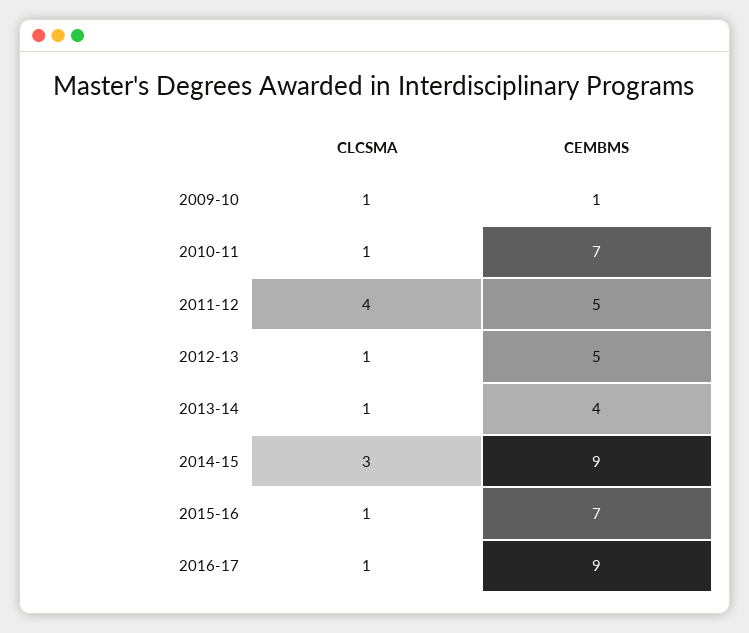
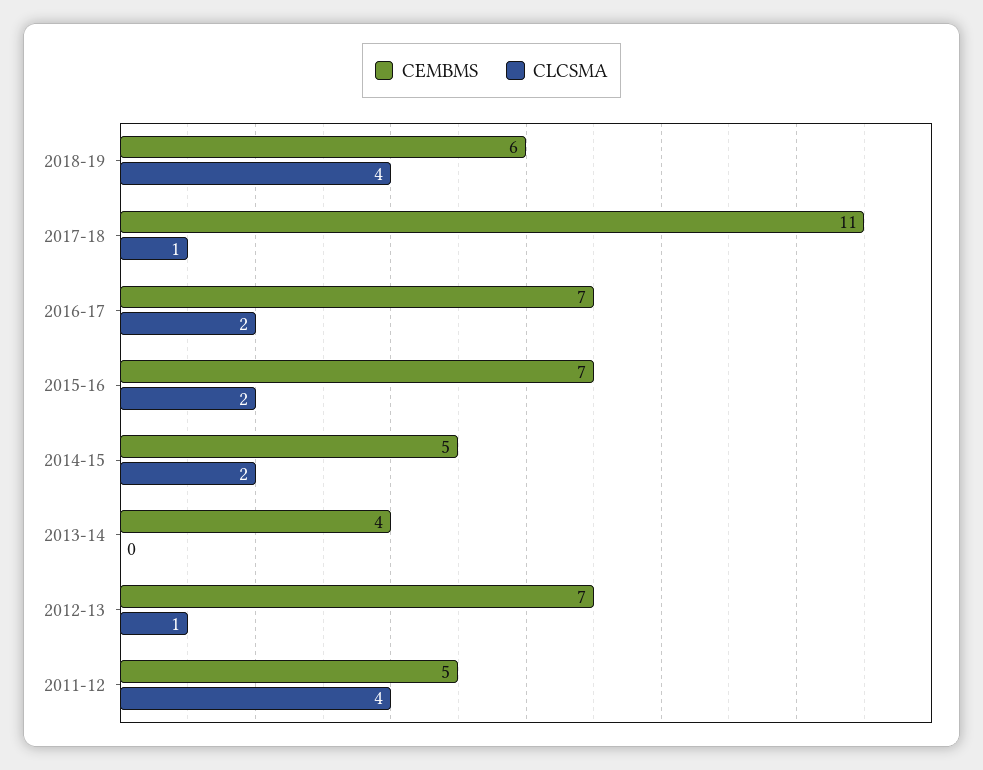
CLCSMA, 2009-10: 1 -> none
CEMBMS, 2009-10: 1 -> none
CLCSMA, 2010-11: 1 -> none
CEMBMS, 2010-11: 7 -> none
CEMBMS, 2012-13: 5 -> 7
CLCSMA, 2013-14: 1 -> 0
CLCSMA, 2014-15: 3 -> 2
CEMBMS, 2014-15: 9 -> 5
CLCSMA, 2015-16: 1 -> 2
CLCSMA, 2016-17: 1 -> 2
CEMBMS, 2016-17: 9 -> 7
CEMBMS, 2018-19: none -> 6
CLCSMA, 2018-19: none -> 4
CEMBMS, 2017-18: none -> 11
CLCSMA, 2017-18: none -> 1

